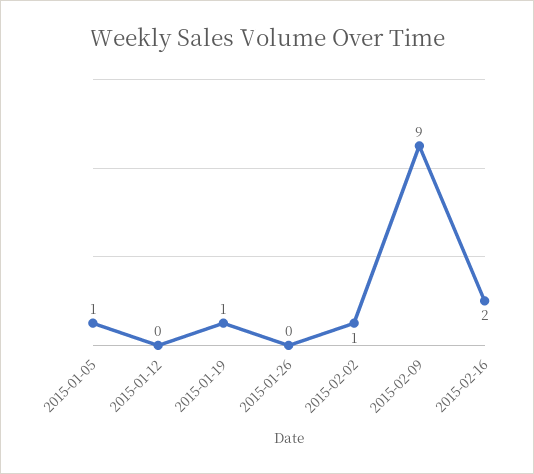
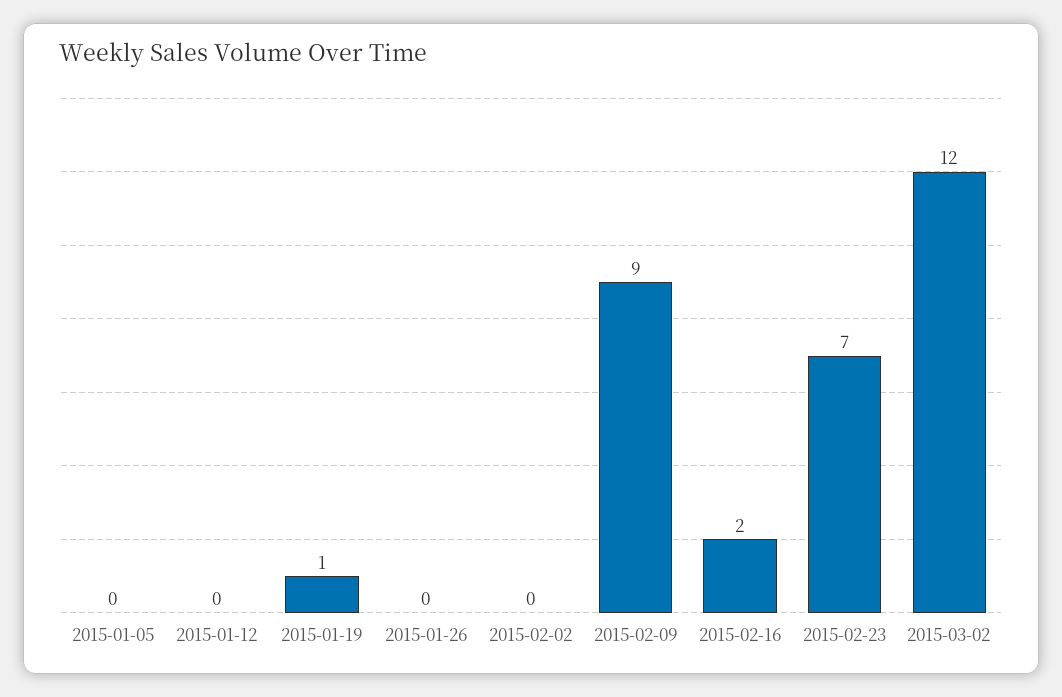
2015-01-05: 1 -> 0
2015-02-02: 1 -> 0
2015-02-23: none -> 7
2015-03-02: none -> 12

